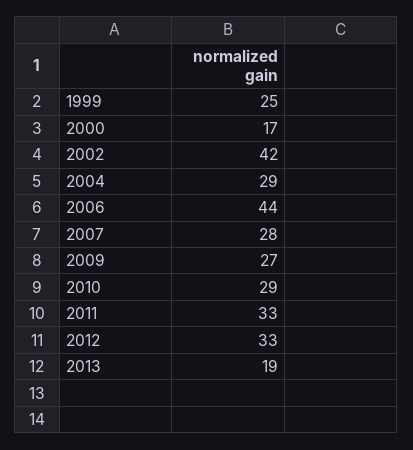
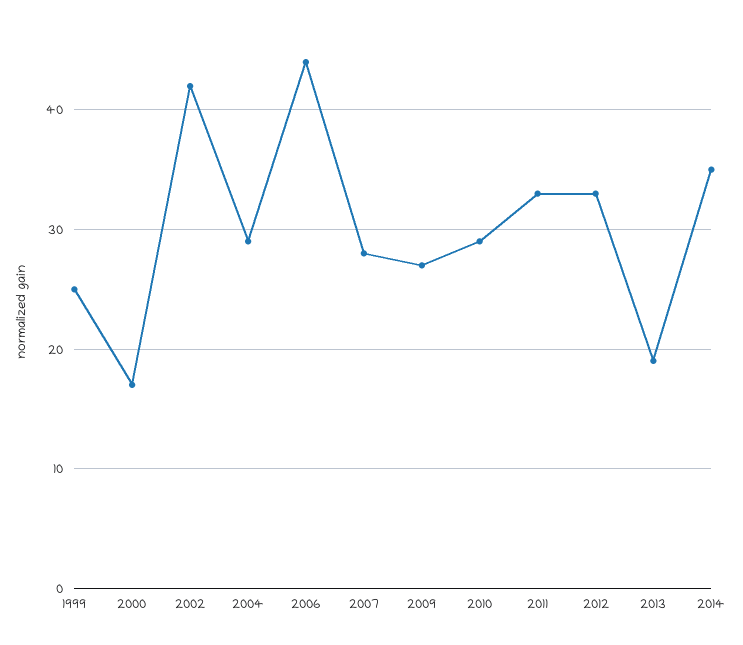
2014: none -> 35

